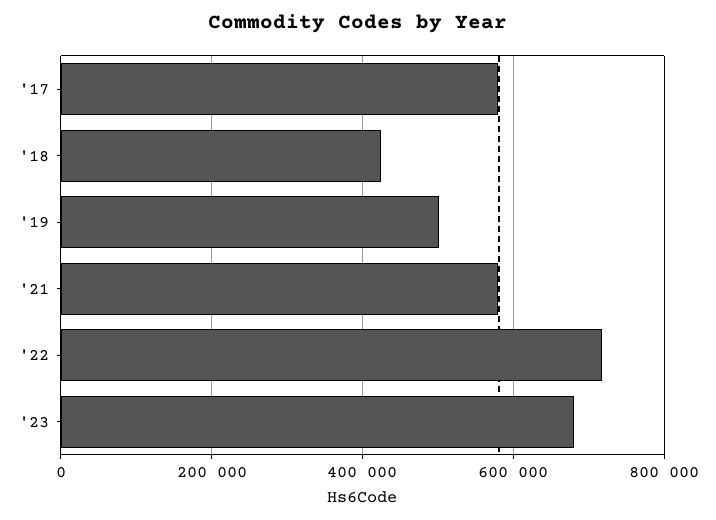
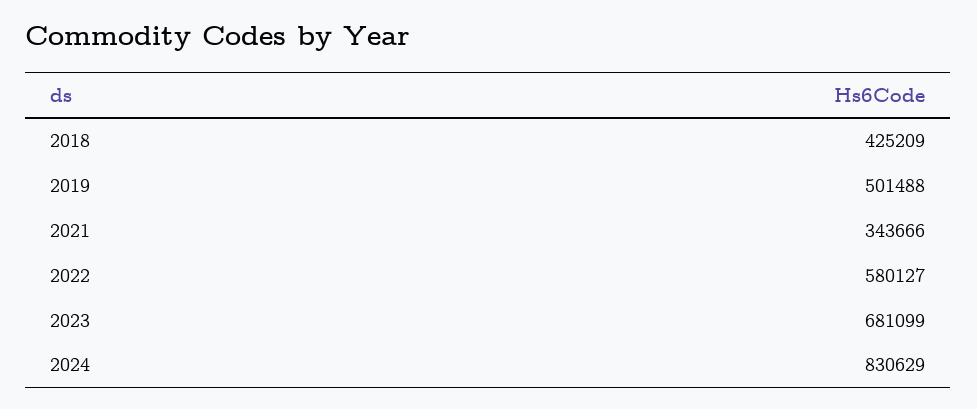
'17: 580000 -> none
'21: 580000 -> 343666
'22: 720000 -> 580127
2024: none -> 830629

